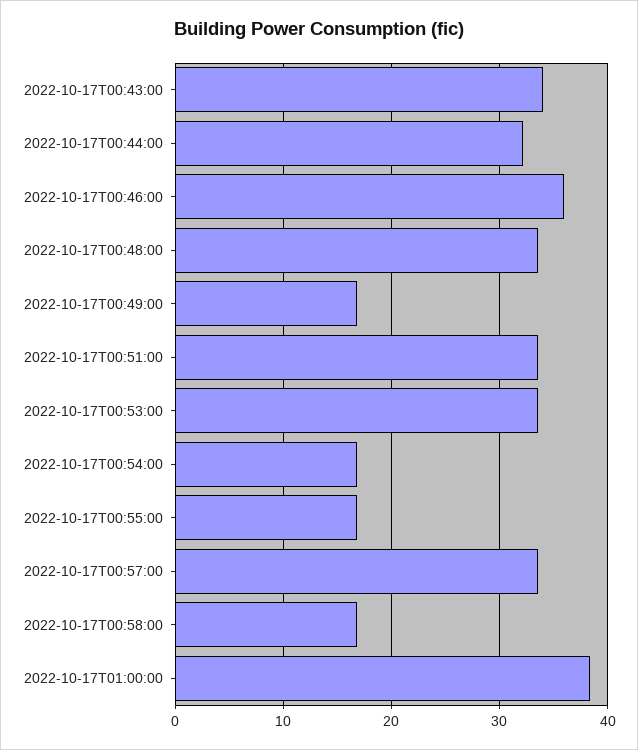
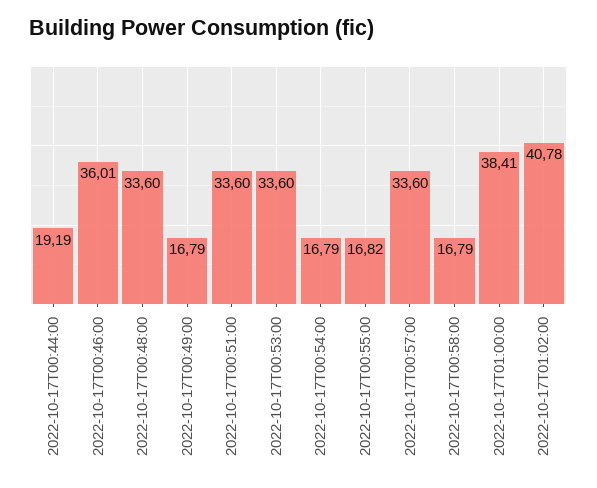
2022-10-17T00:43:00: 34 -> none
2022-10-17T00:44:00: 32 -> 19.19
2022-10-17T01:02:00: none -> 40.78

